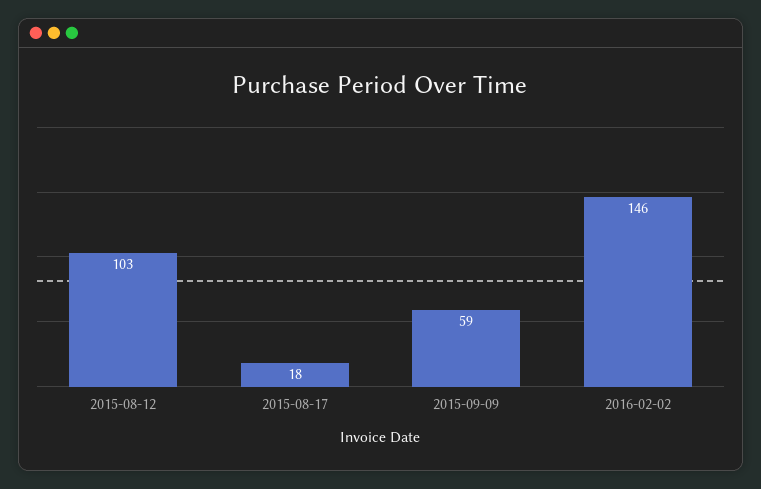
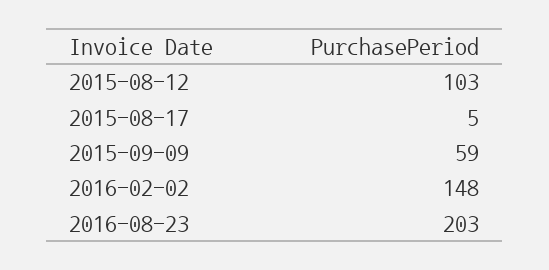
2015-08-17: 18 -> 5
2016-02-02: 146 -> 148
2016-08-23: none -> 203

